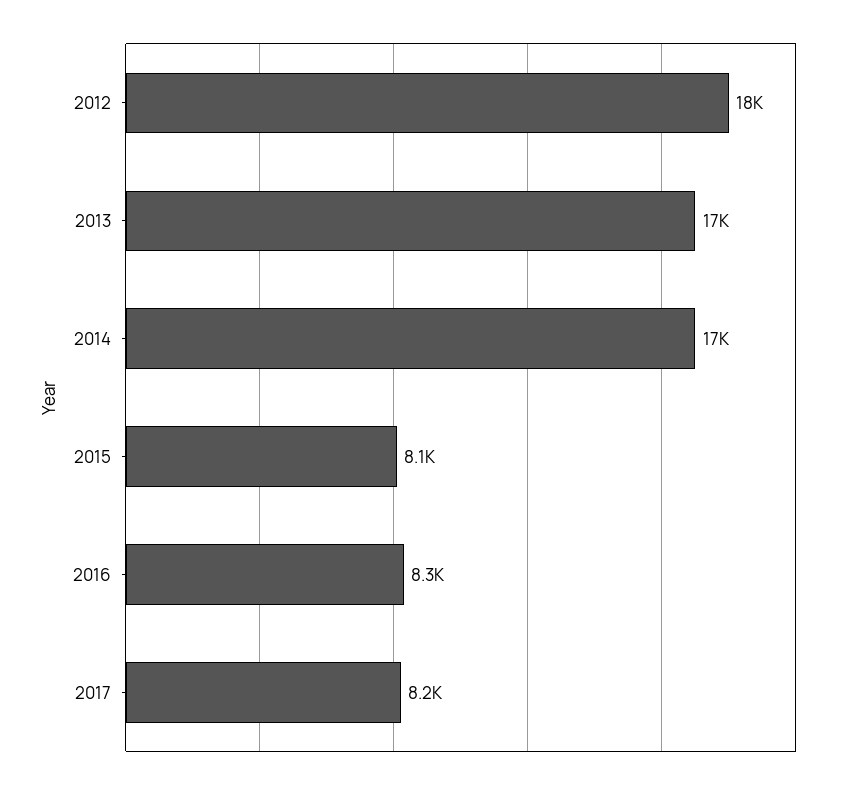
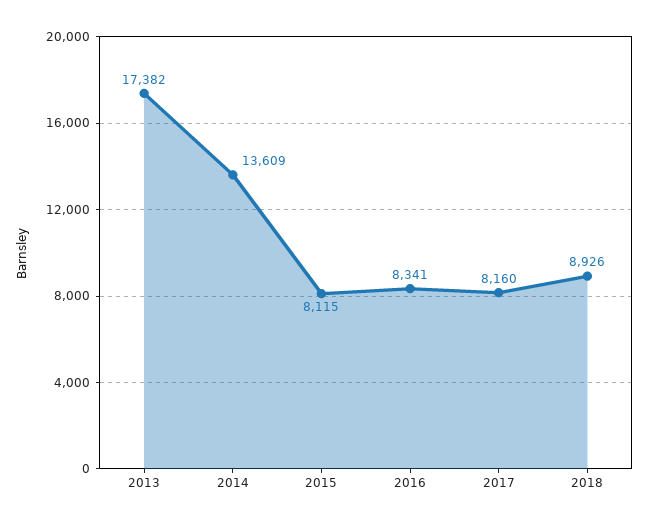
2012: 18000 -> none
2014: 17000 -> 13609
2018: none -> 8926

